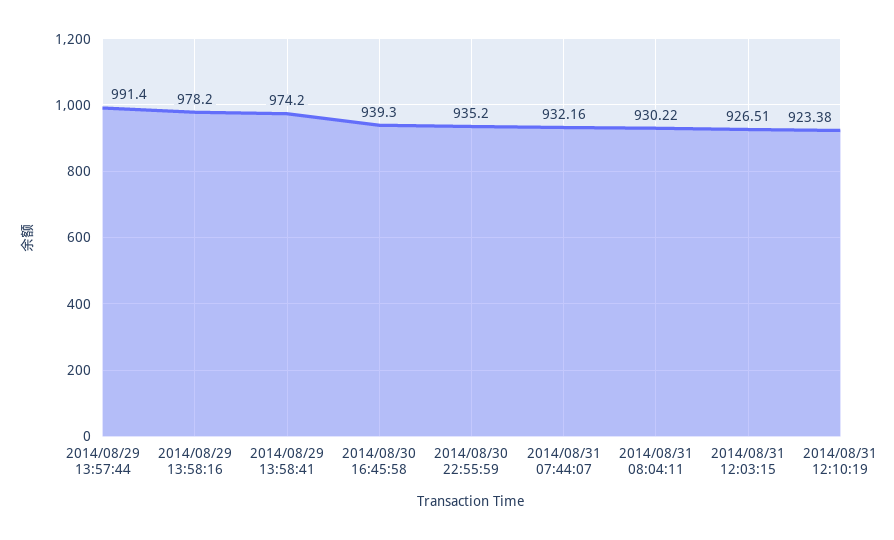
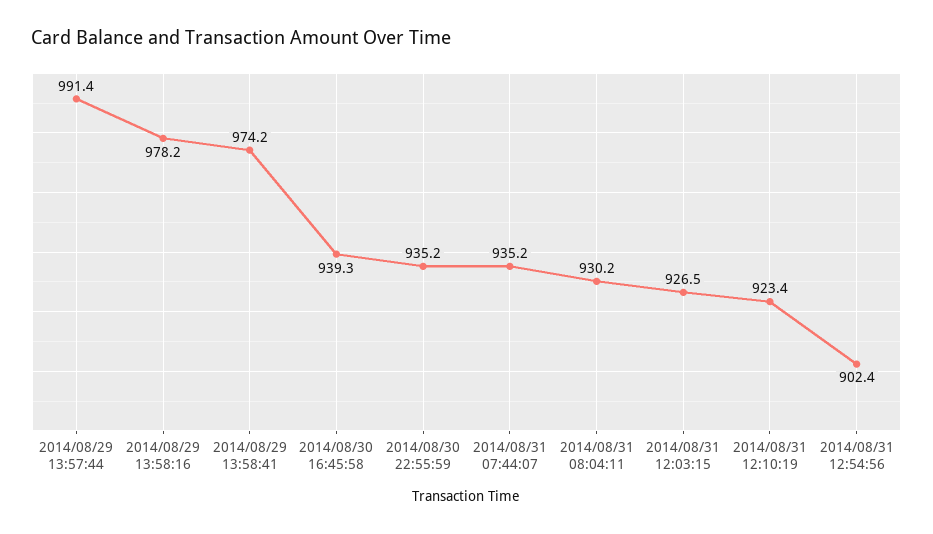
2014/08/31 07:44:07: 932.16 -> 935.2
2014/08/31 12:54:56: none -> 902.4

